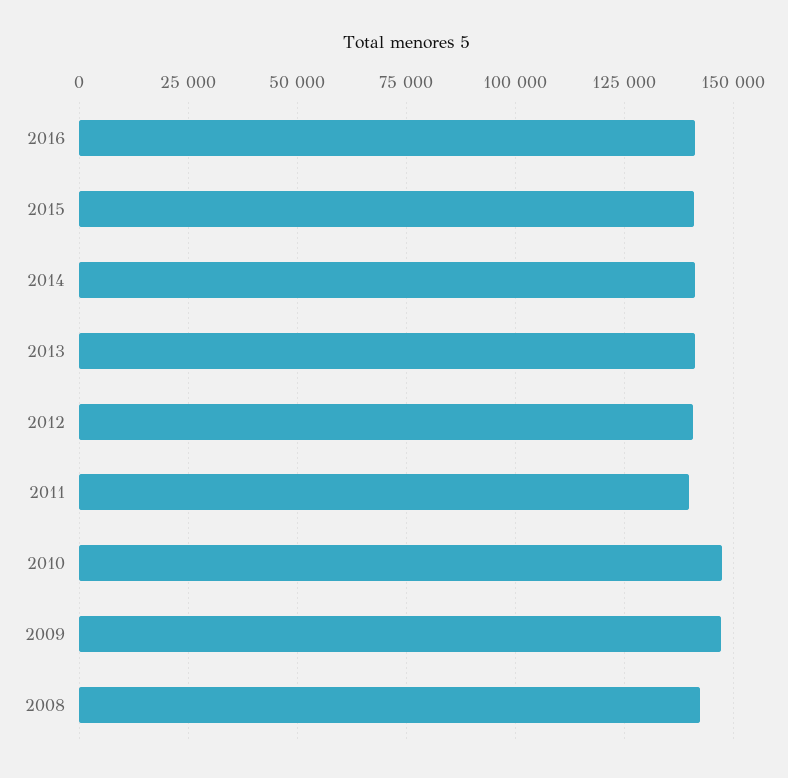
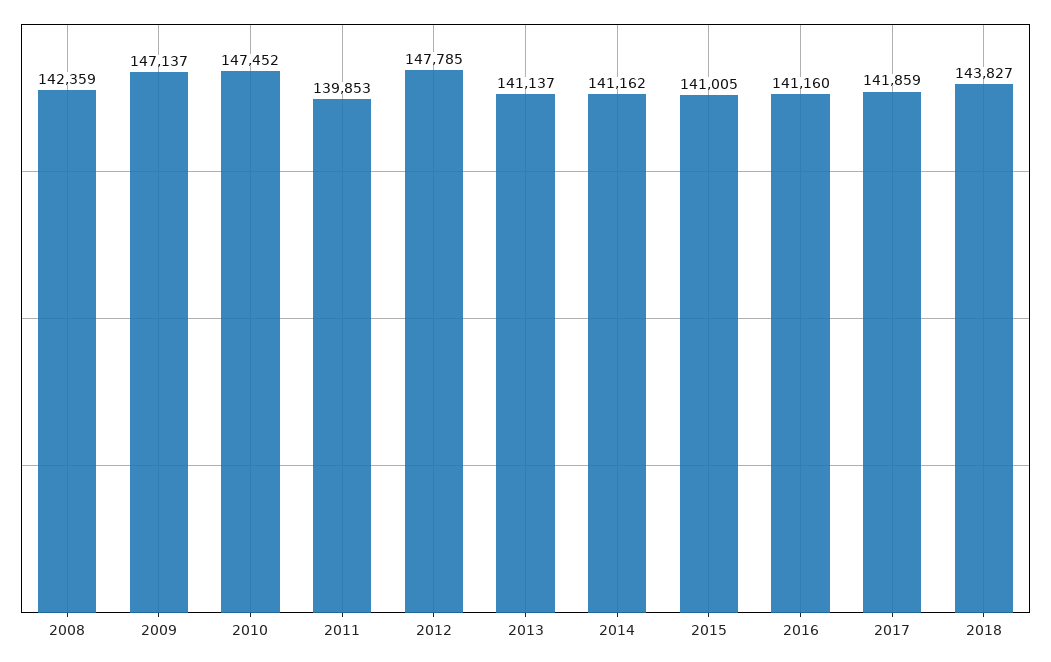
2012: 140000 -> 147785
2017: none -> 141859
2018: none -> 143827

